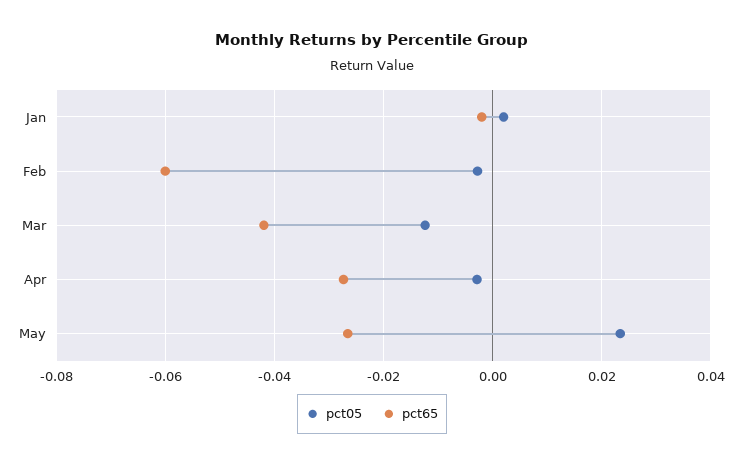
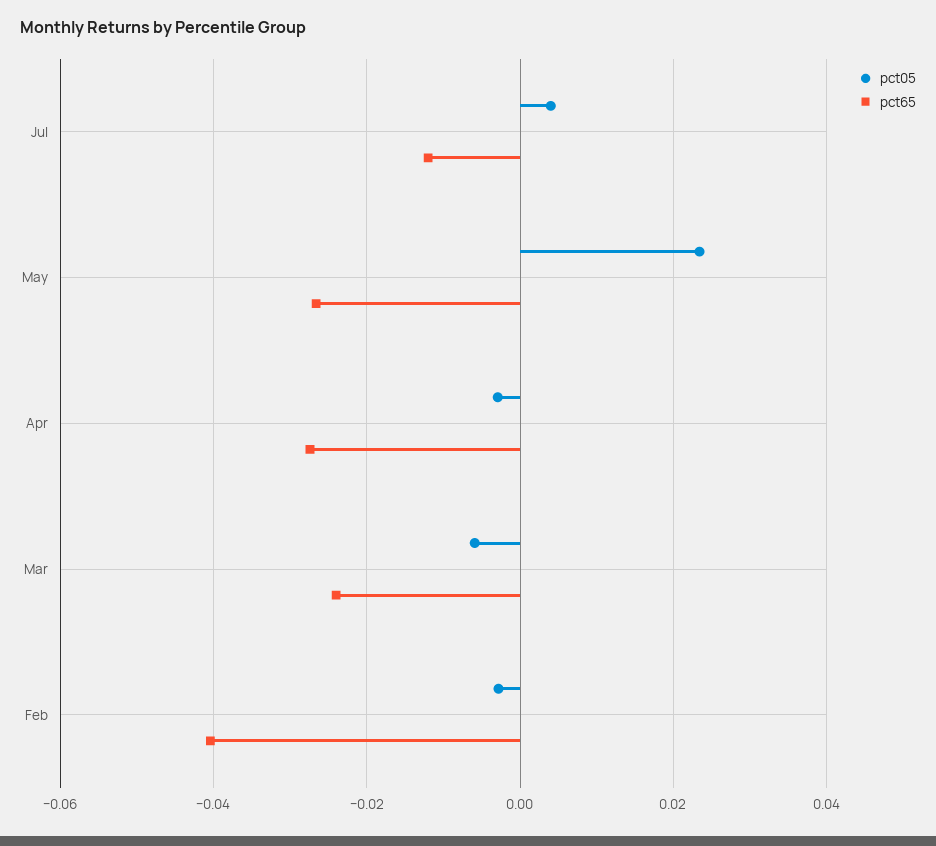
pct05, Jan: 0.002 -> none
pct65, Jan: -0.002 -> none
pct65, Feb: -0.06 -> -0.04
pct05, Mar: -0.012 -> -0.006
pct65, Mar: -0.042 -> -0.024
pct05, Jul: none -> 0.004
pct65, Jul: none -> -0.012

